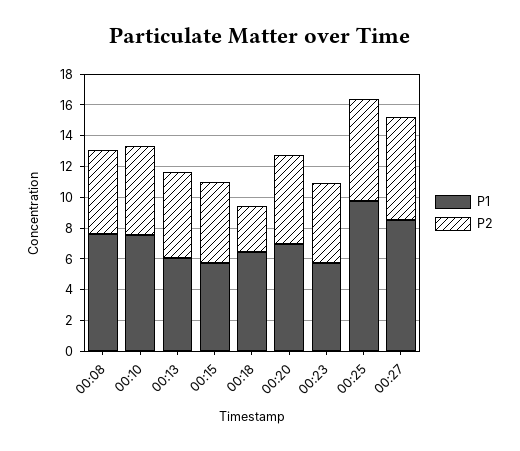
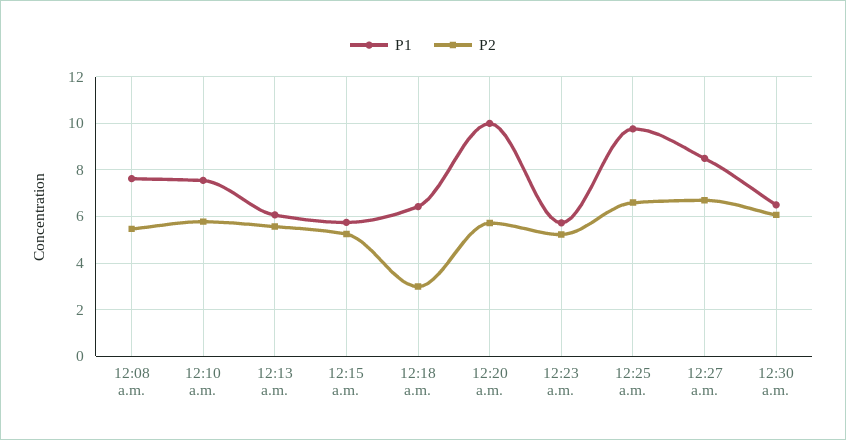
P1, 00:20: 7 -> 10
P1, 12:30 a.m.: none -> 6.5
P2, 12:30 a.m.: none -> 6

